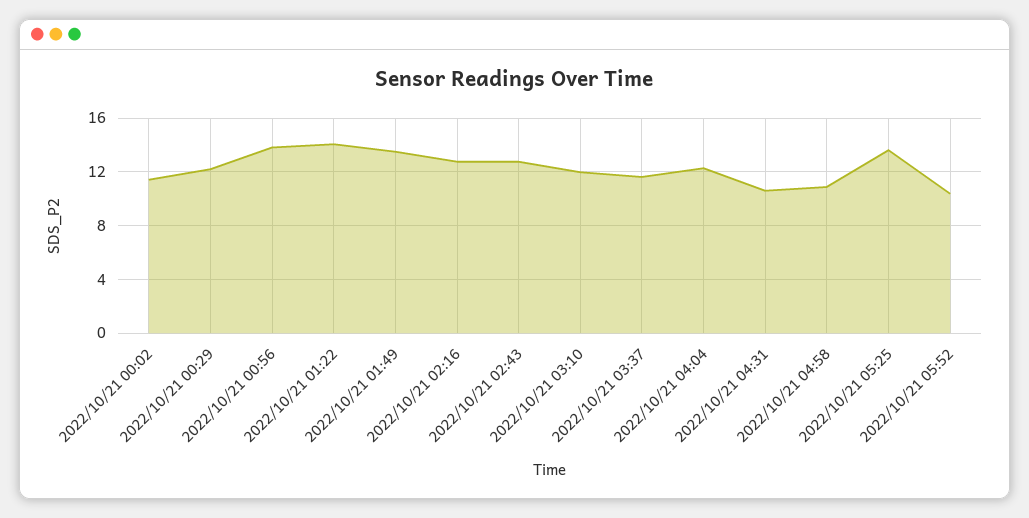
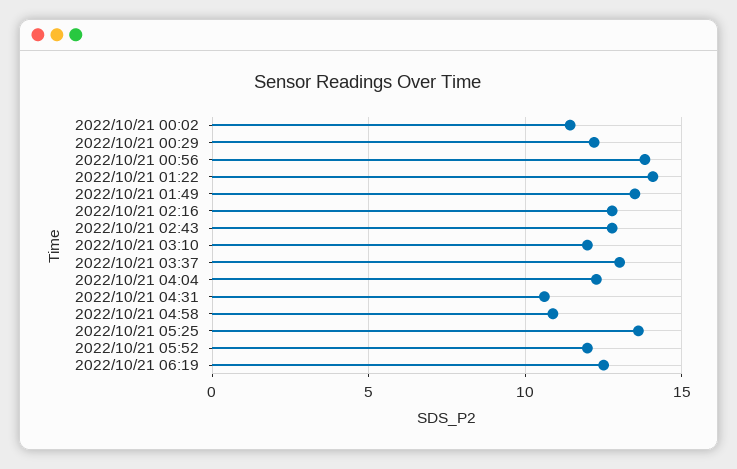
2022/10/21 03:37: 11.5 -> 13
2022/10/21 05:52: 10.5 -> 12
2022/10/21 06:19: none -> 12.5

